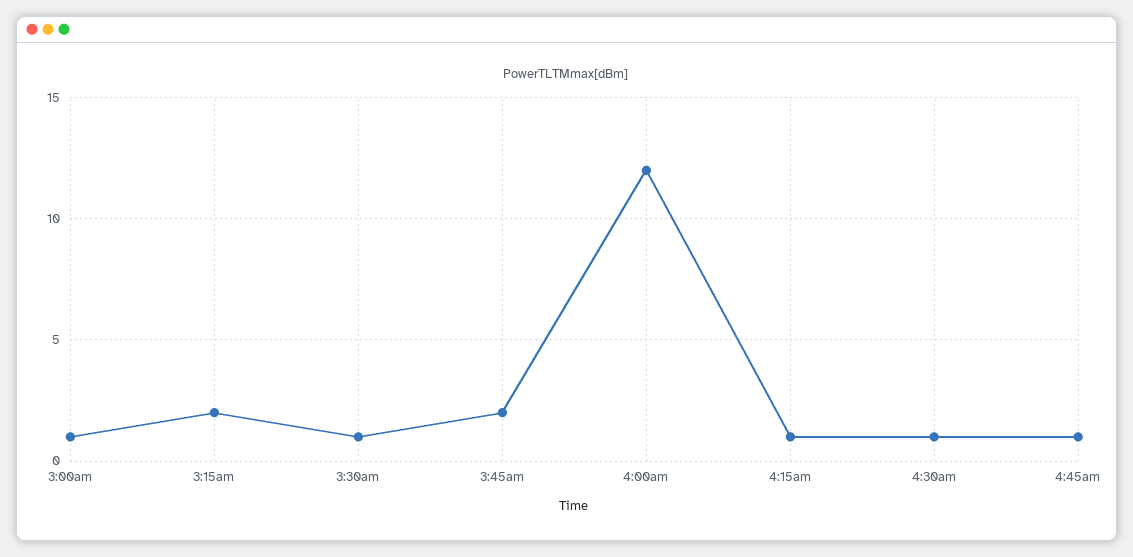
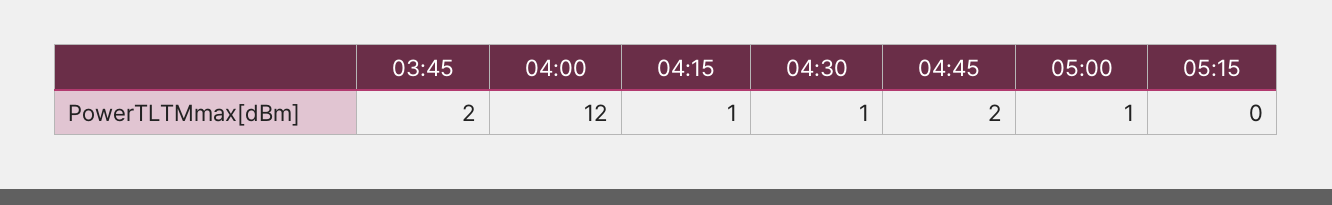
3:00am: 1 -> none
3:15am: 2 -> none
3:30am: 1 -> none
4:45am: 1 -> 2
05:00: none -> 1
05:15: none -> 0

